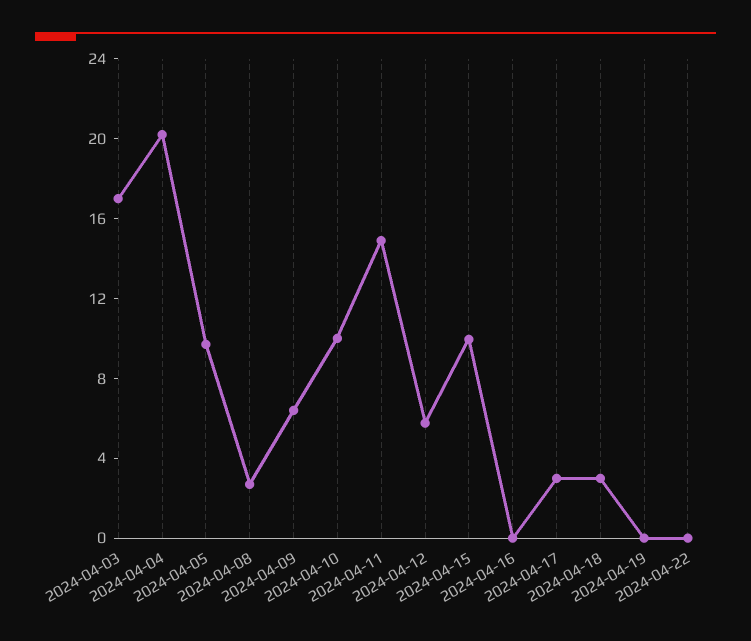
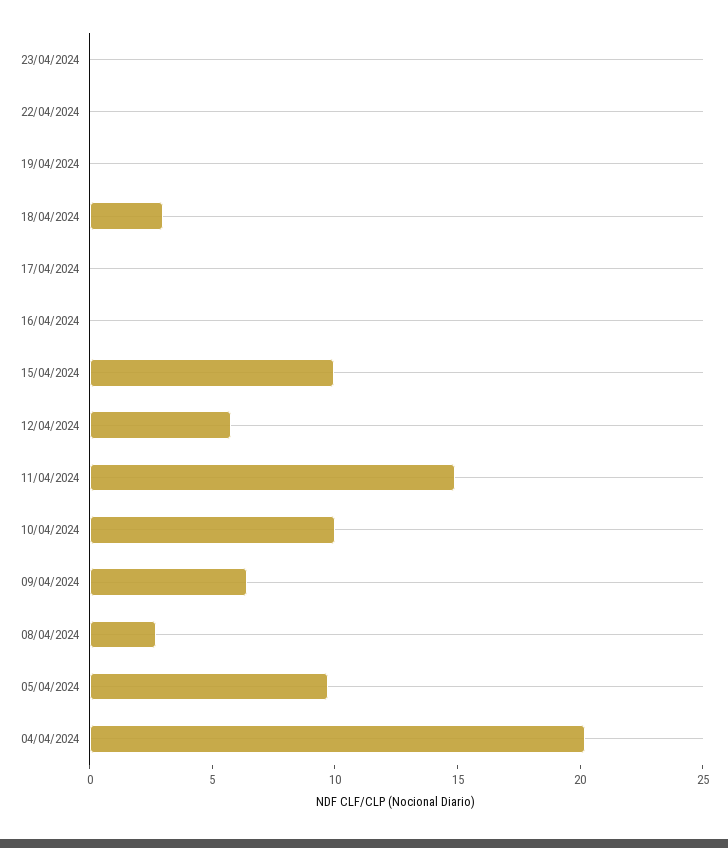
2024-04-03: 17 -> none
2024-04-17: 3 -> 0
23/04/2024: none -> 0

